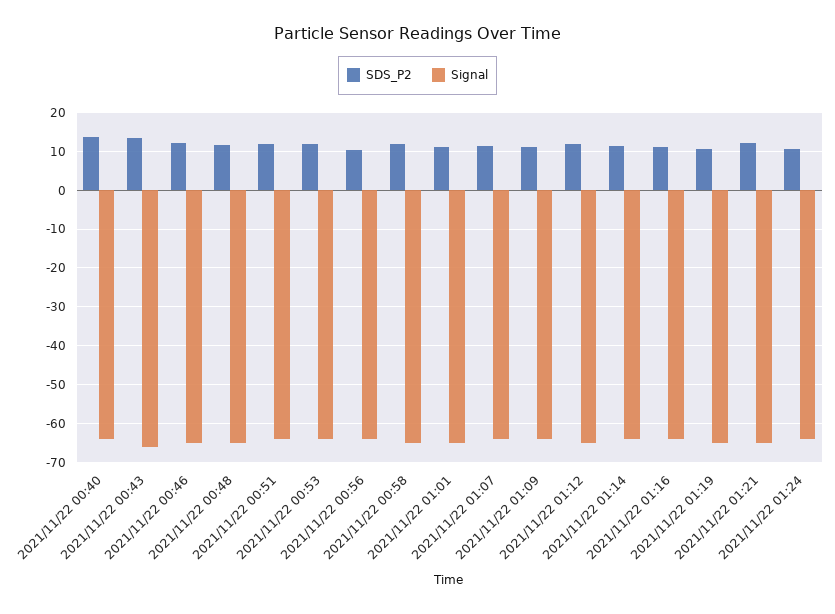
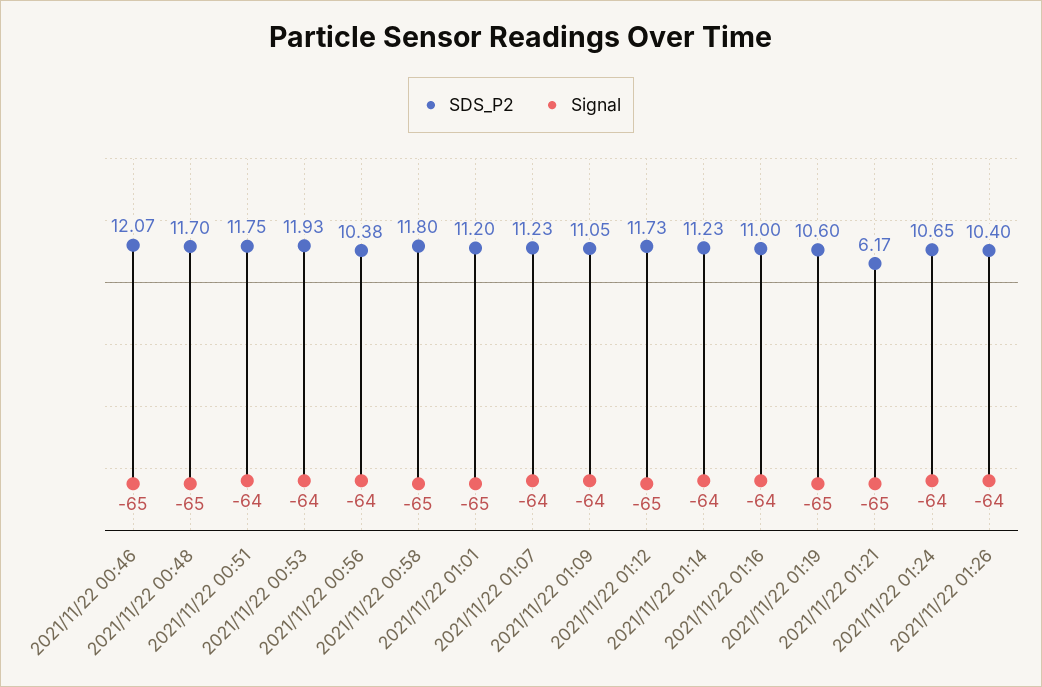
SDS_P2, 2021/11/22 00:40: 14 -> none
Signal, 2021/11/22 00:40: -64 -> none
SDS_P2, 2021/11/22 00:43: 14 -> none
Signal, 2021/11/22 00:43: -66 -> none
SDS_P2, 2021/11/22 01:21: 12 -> 6.17
SDS_P2, 2021/11/22 01:26: none -> 10.4
Signal, 2021/11/22 01:26: none -> -64

